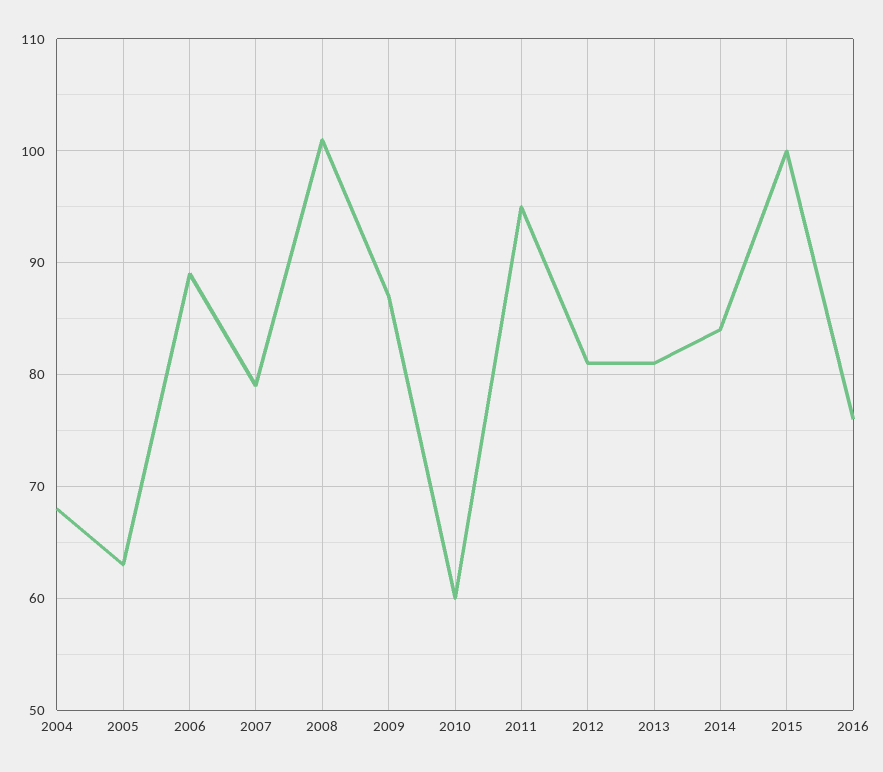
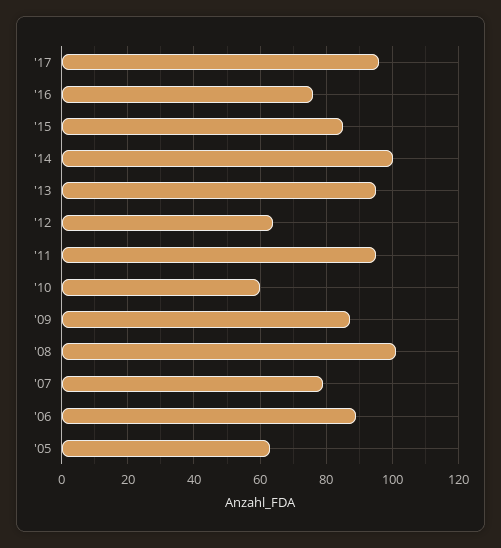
2004: 68 -> none
2012: 81 -> 65
2013: 81 -> 95
2014: 84 -> 100
2015: 100 -> 85
'17: none -> 95

